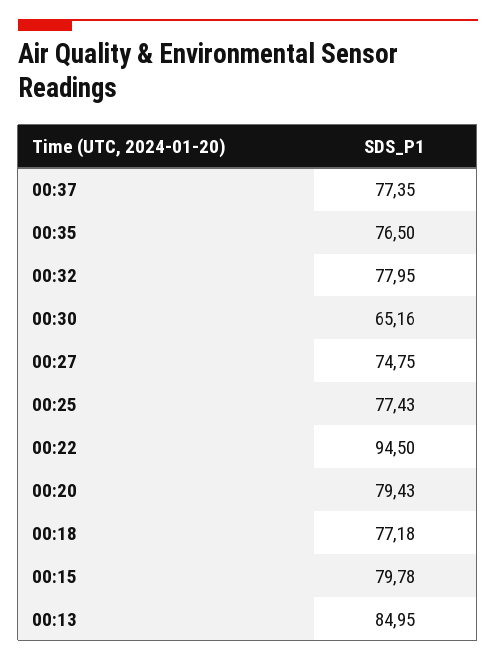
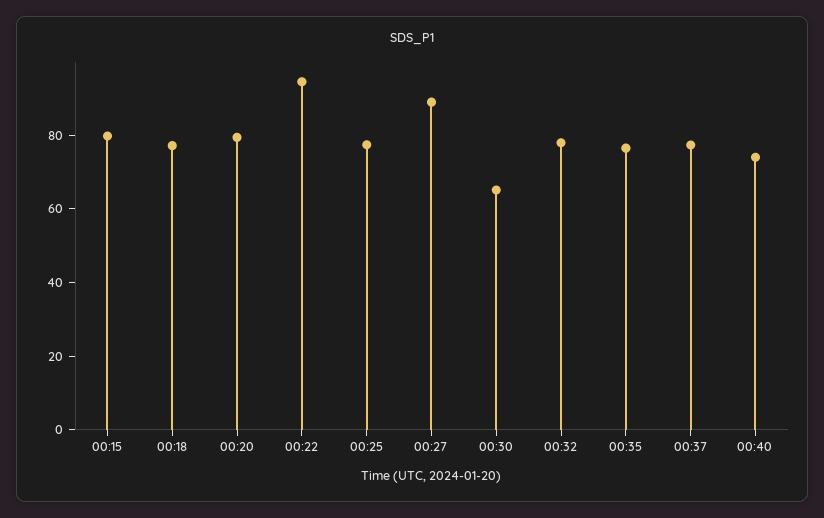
00:27: 74.75 -> 90
00:13: 84.95 -> none
00:40: none -> 75

